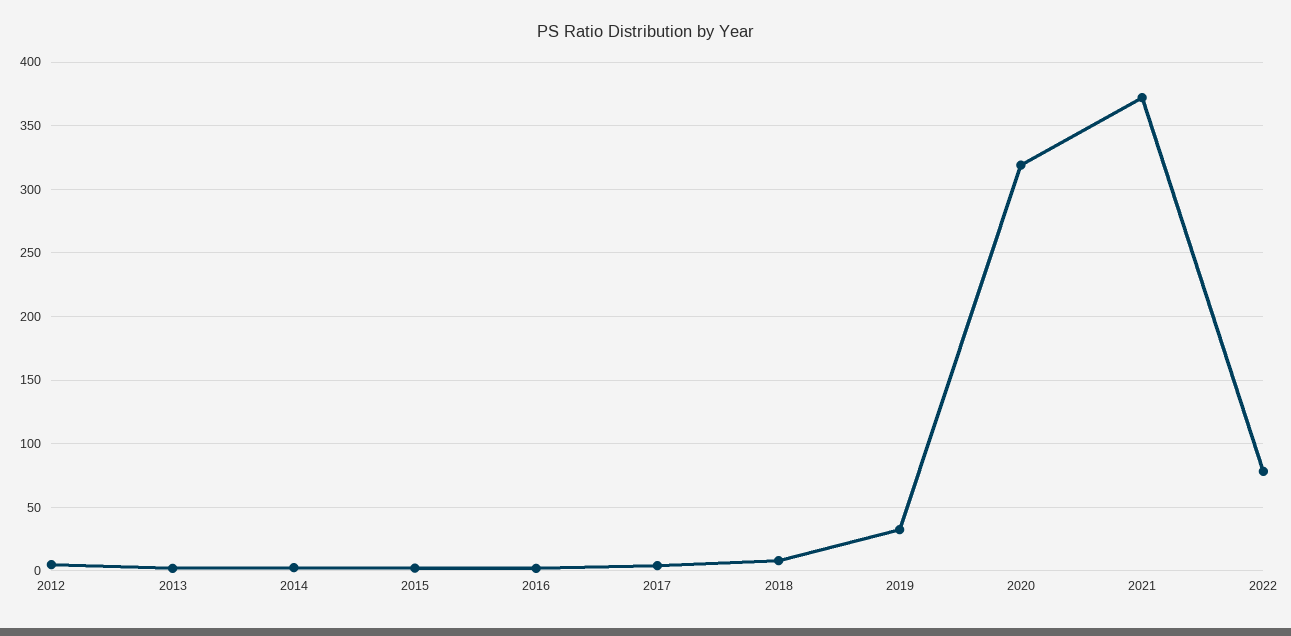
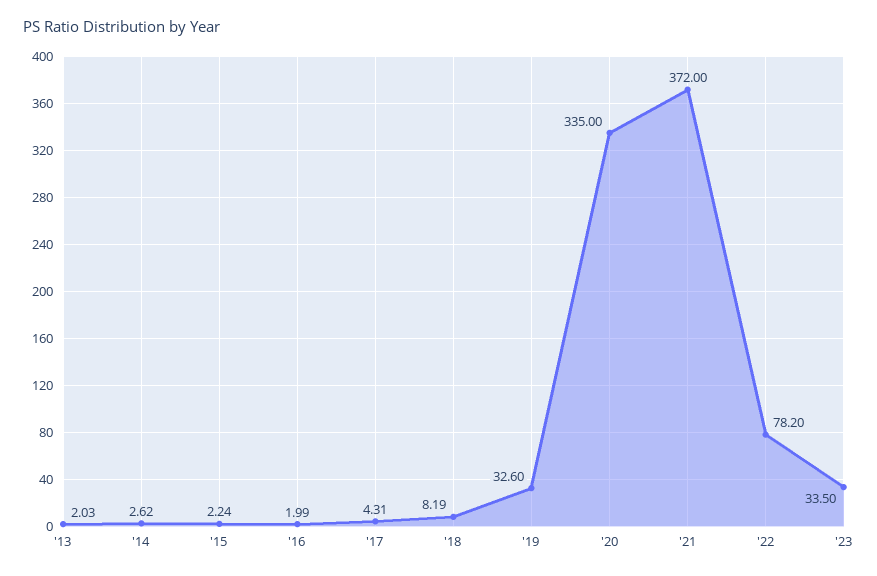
2012: 5 -> none
2020: 320 -> 335
'23: none -> 33.5

